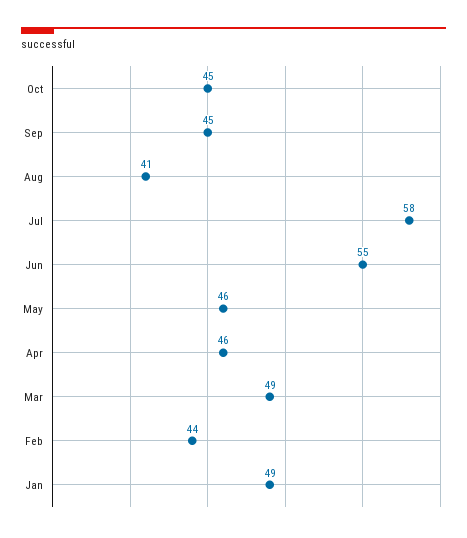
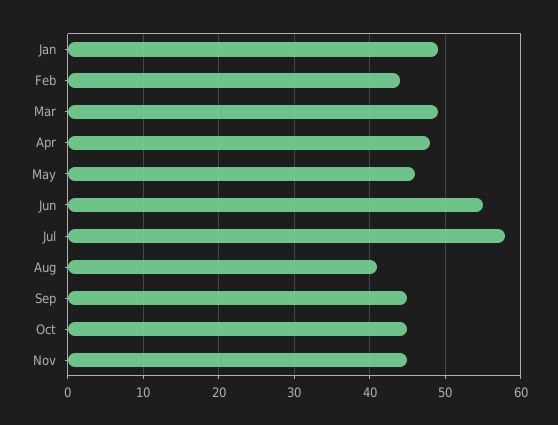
Apr: 46 -> 48
Nov: none -> 45

